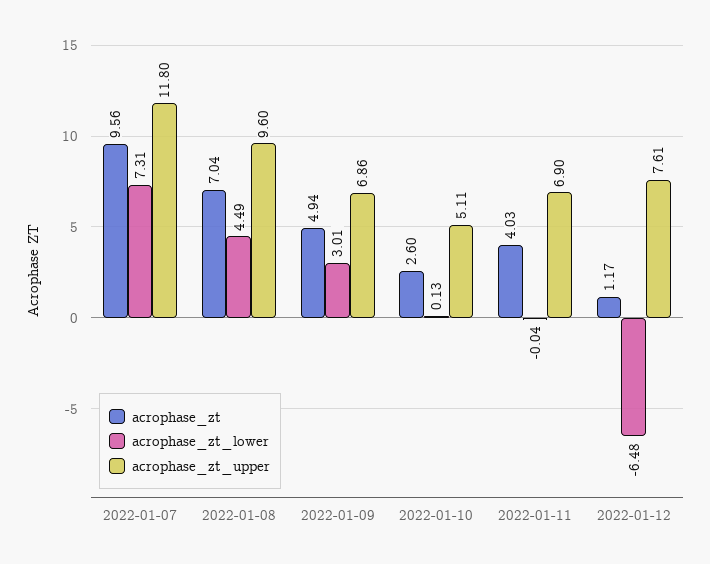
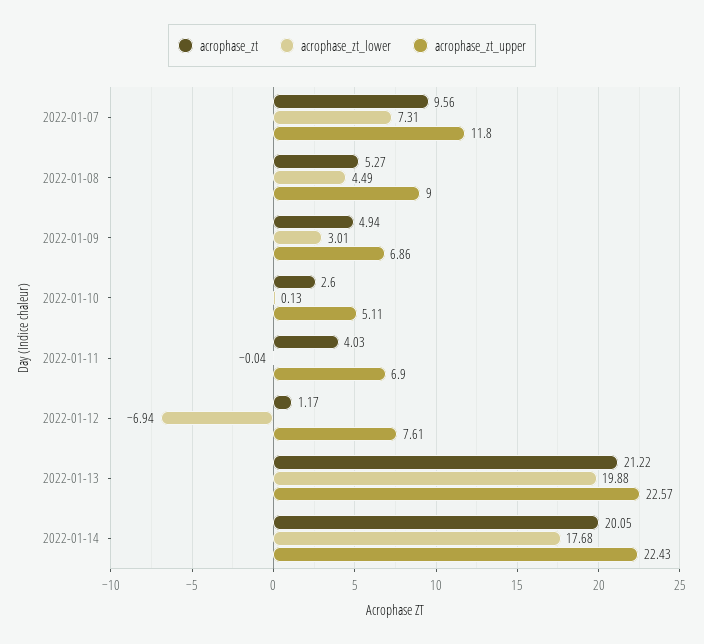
acrophase_zt, 2022-01-08: 7.04 -> 5.27
acrophase_zt_upper, 2022-01-08: 9.6 -> 9
acrophase_zt_lower, 2022-01-12: -6.48 -> -6.94
acrophase_zt, 2022-01-13: none -> 21.22
acrophase_zt_lower, 2022-01-13: none -> 19.88
acrophase_zt_upper, 2022-01-13: none -> 22.57
acrophase_zt, 2022-01-14: none -> 20.05
acrophase_zt_lower, 2022-01-14: none -> 17.68
acrophase_zt_upper, 2022-01-14: none -> 22.43

